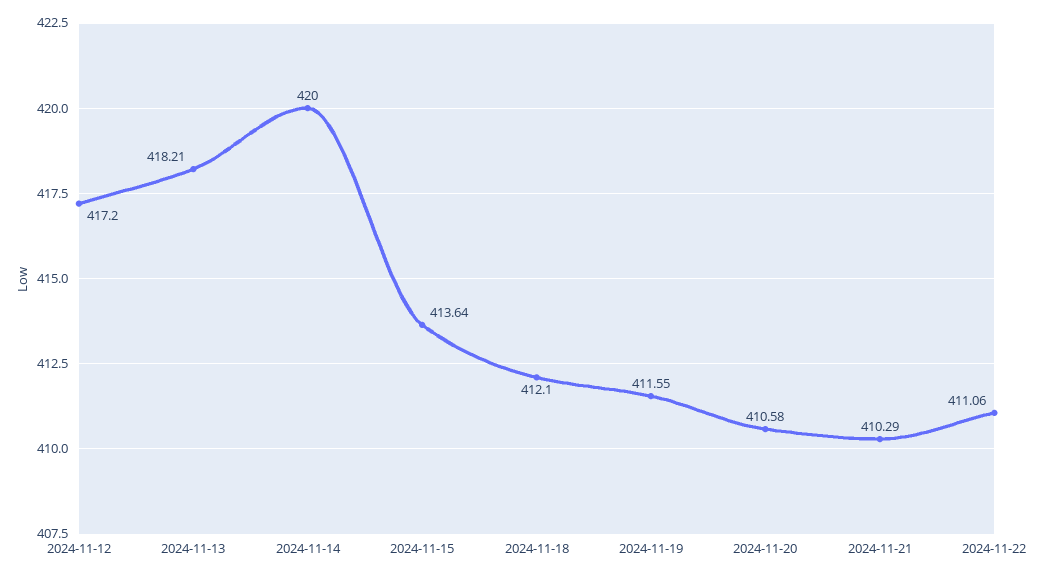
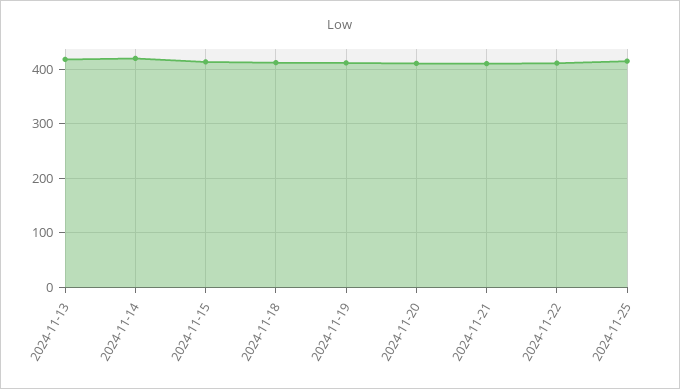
2024-11-12: 417.2 -> none
2024-11-25: none -> 420

